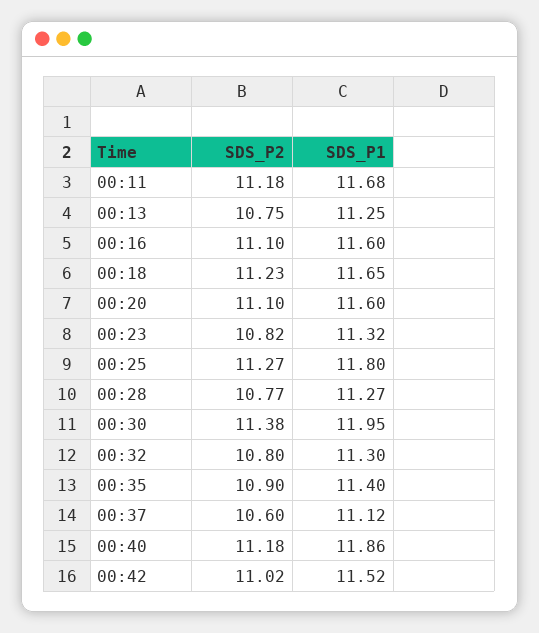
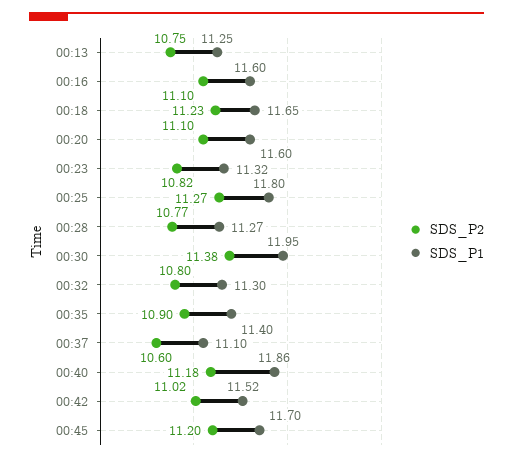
SDS_P2, 00:11: 11.18 -> none
SDS_P1, 00:11: 11.68 -> none
SDS_P1, 00:37: 11.12 -> 11.1
SDS_P2, 00:45: none -> 11.2
SDS_P1, 00:45: none -> 11.7

